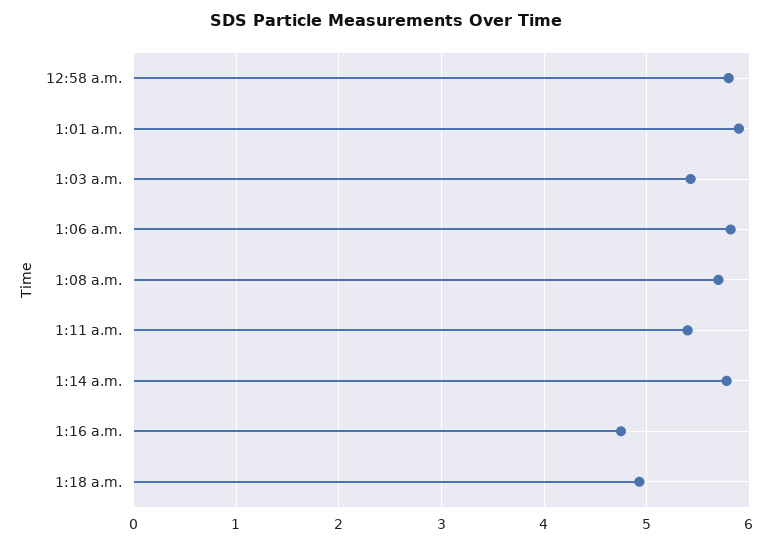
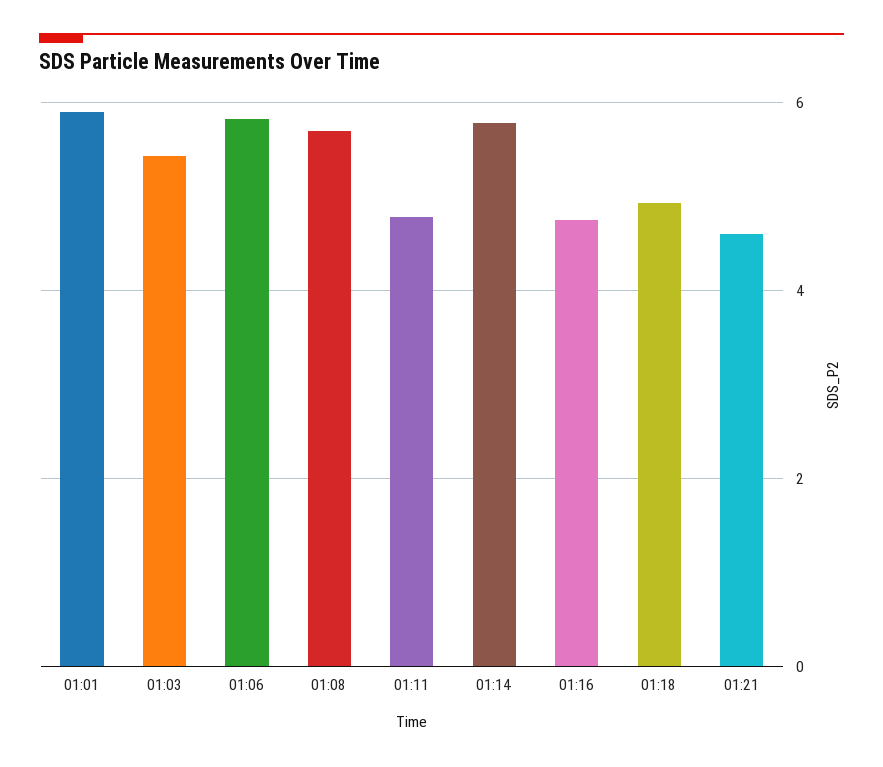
12:58 a.m.: 5.8 -> none
1:11 a.m.: 5.4 -> 4.8
01:21: none -> 4.6

